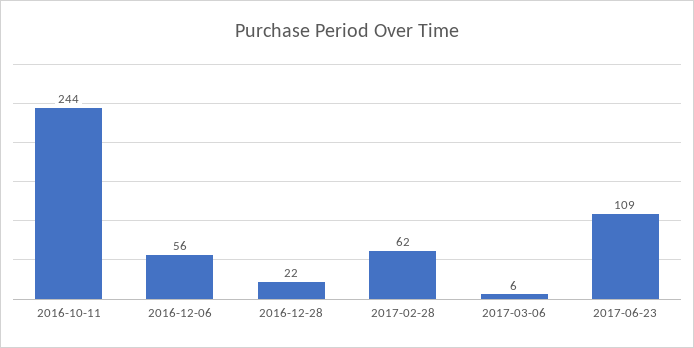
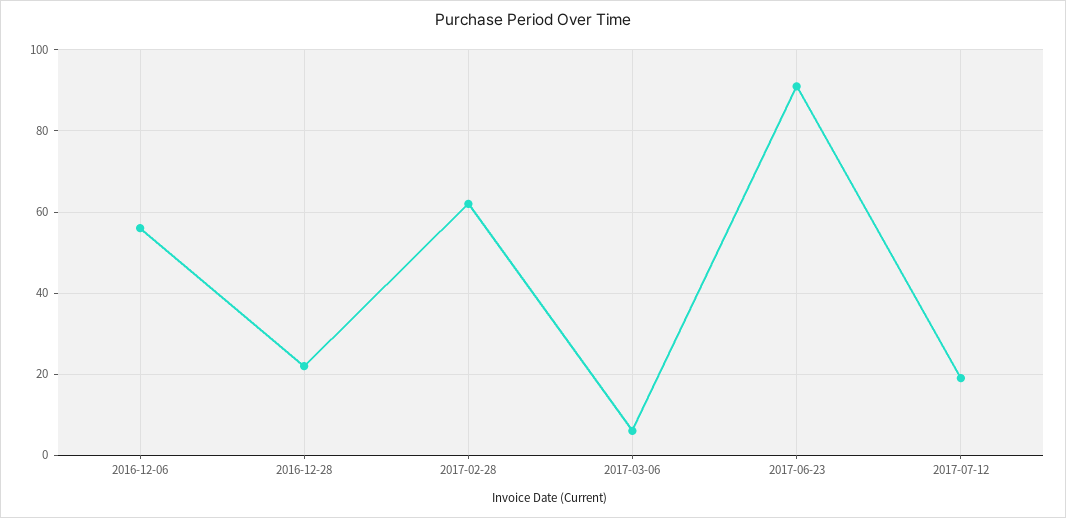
2016-10-11: 244 -> none
2017-06-23: 109 -> 90
2017-07-12: none -> 20

